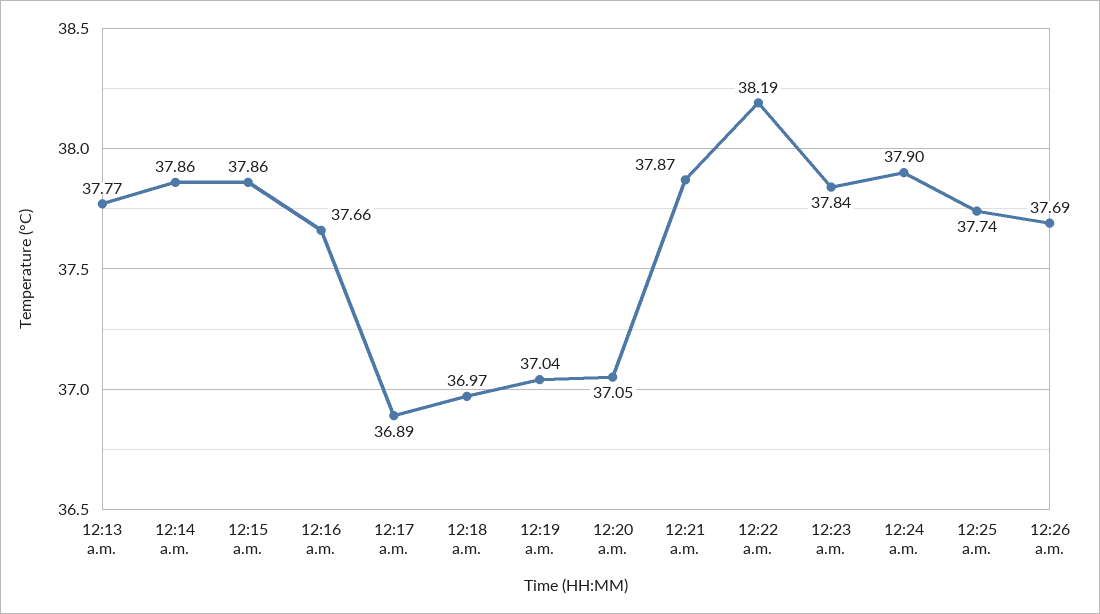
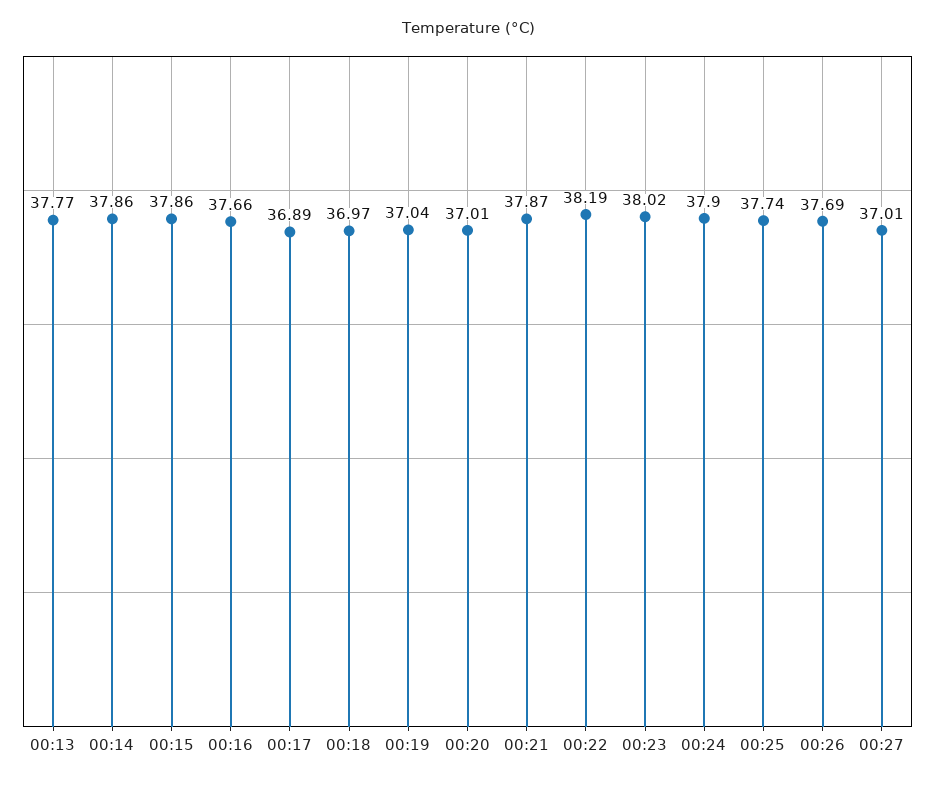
12:20 a.m.: 37.05 -> 37.01
12:23 a.m.: 37.84 -> 38.02
00:27: none -> 37.01

